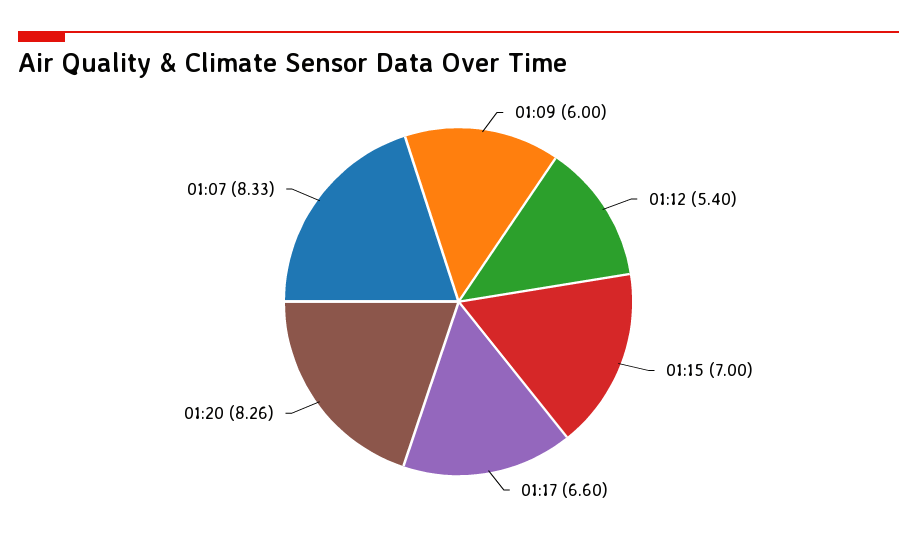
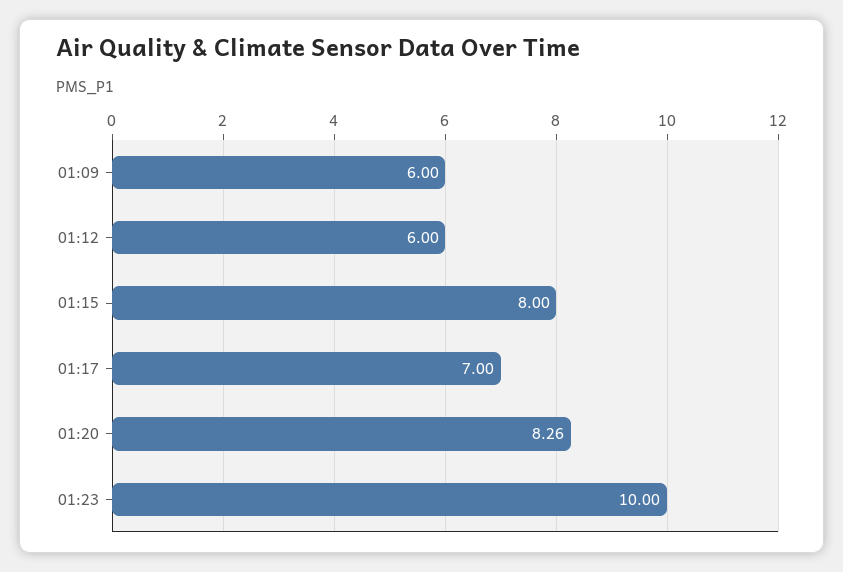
01:12: 5.4 -> 6
01:15: 7 -> 8
01:17: 6.6 -> 7
01:07: 8.33 -> none
01:23: none -> 10

